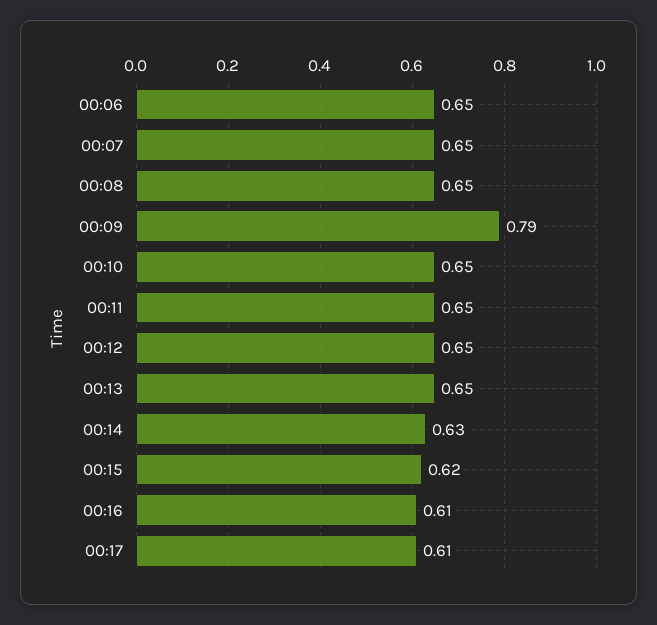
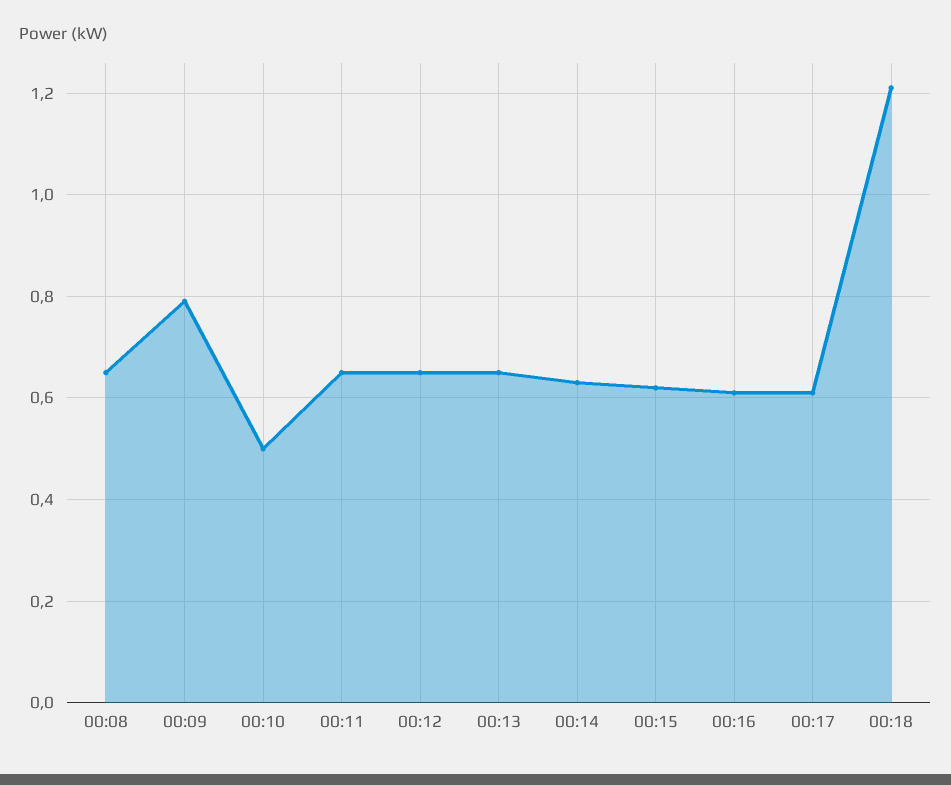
00:06: 0.65 -> none
00:07: 0.65 -> none
00:10: 0.65 -> 0.5
00:18: none -> 1.2

